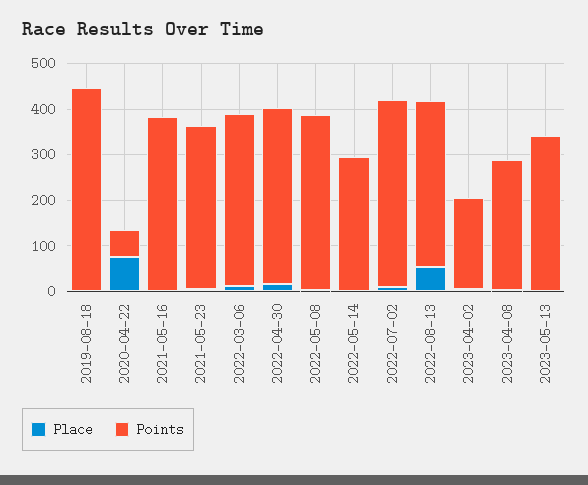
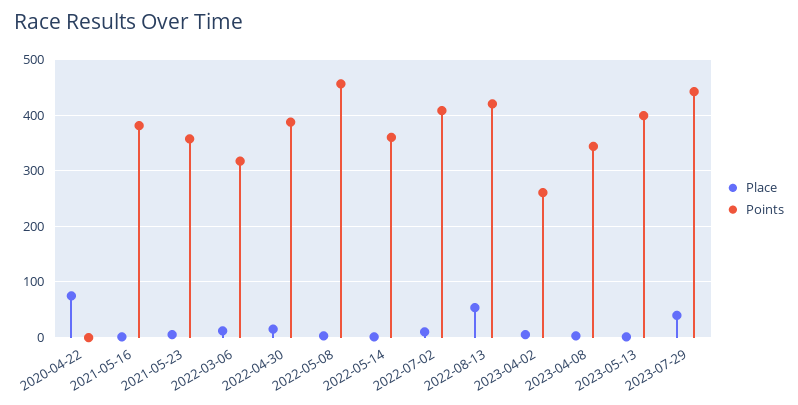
Place, 2019-08-18: 0 -> none
Points, 2019-08-18: 440 -> none
Points, 2020-04-22: 60 -> 0
Points, 2022-03-06: 380 -> 320
Points, 2022-05-08: 380 -> 460
Points, 2022-05-14: 300 -> 360
Points, 2022-08-13: 360 -> 420
Points, 2023-04-02: 200 -> 260
Points, 2023-04-08: 280 -> 340
Points, 2023-05-13: 340 -> 400
Place, 2023-07-29: none -> 40
Points, 2023-07-29: none -> 440

